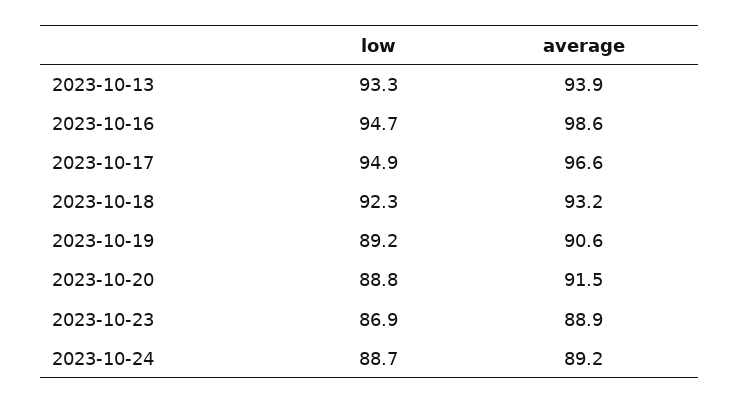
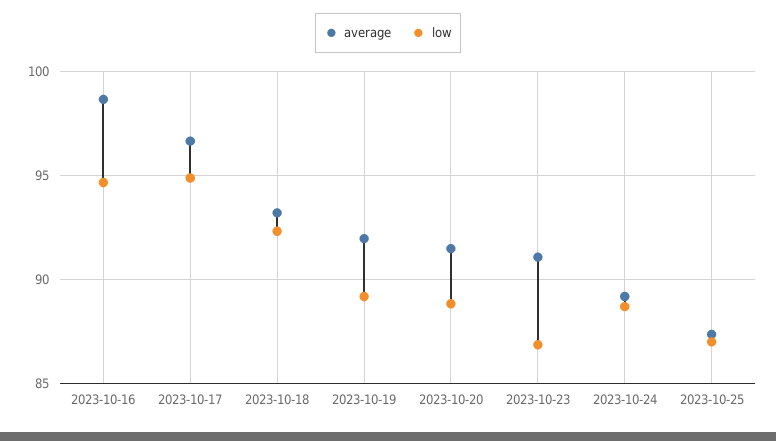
low, 2023-10-13: 93.3 -> none
average, 2023-10-13: 93.9 -> none
average, 2023-10-19: 90.6 -> 92
average, 2023-10-23: 88.9 -> 91
average, 2023-10-25: none -> 87.5
low, 2023-10-25: none -> 87

